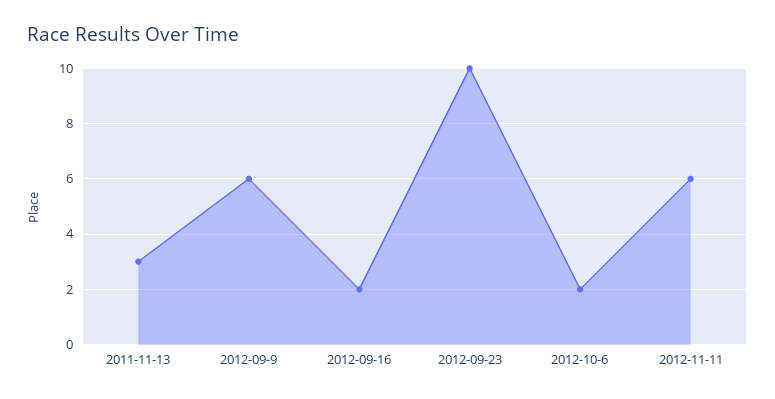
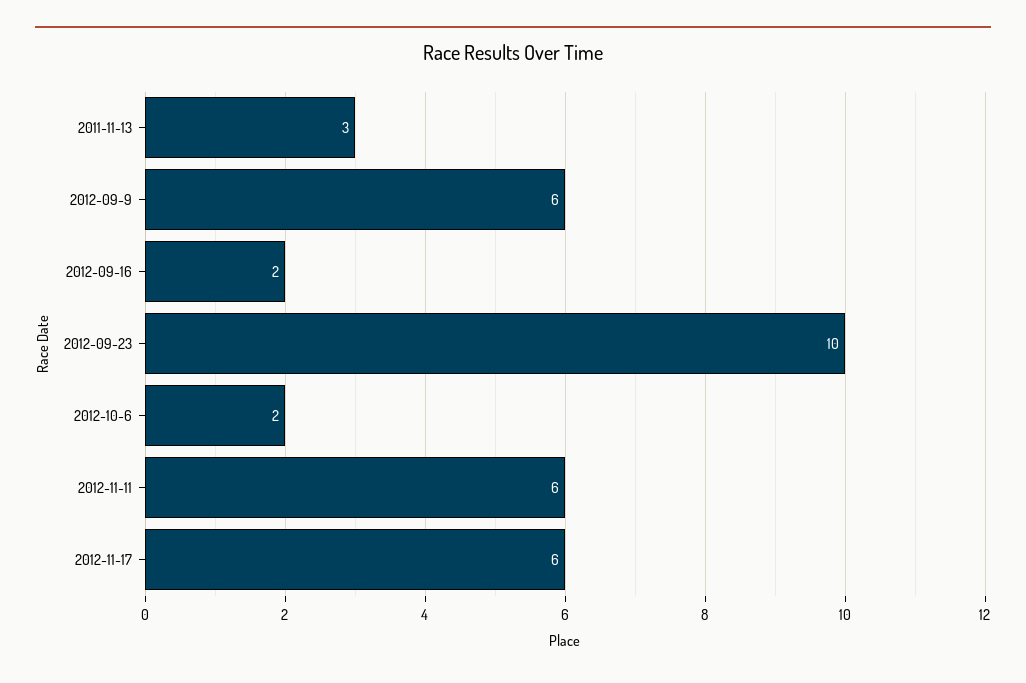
2012-11-17: none -> 6

